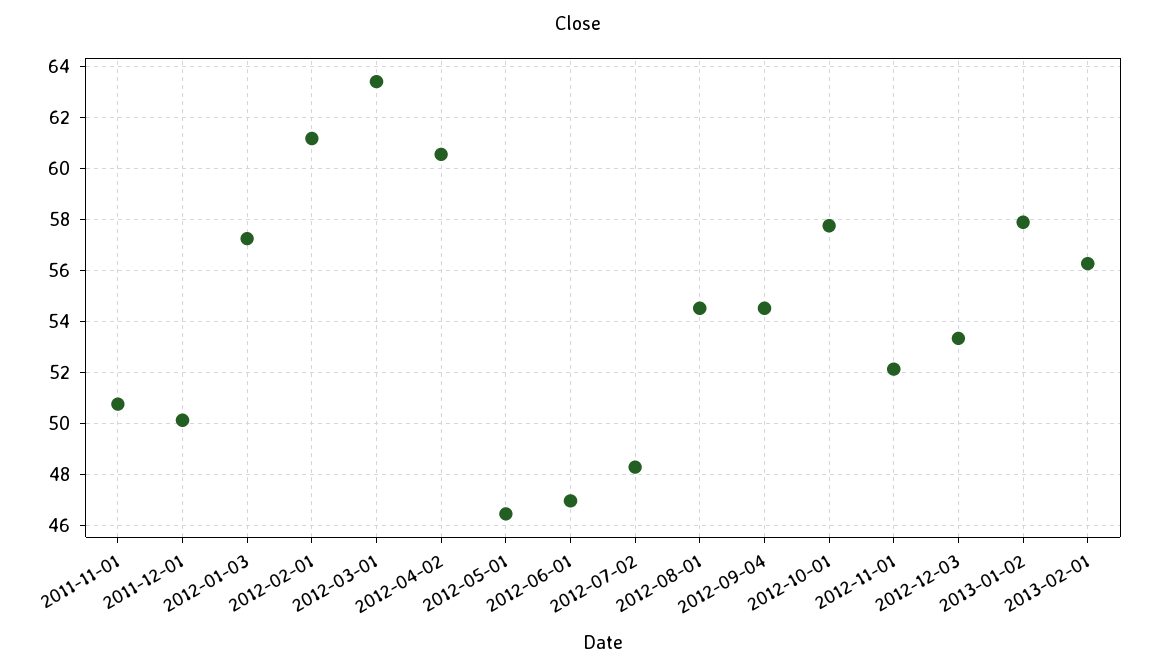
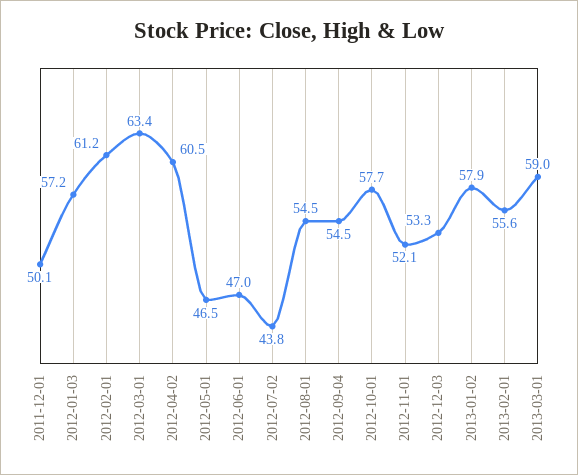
2011-11-01: 50.75 -> none
2012-07-02: 48.25 -> 43.8
2013-02-01: 56.25 -> 55.6
2013-03-01: none -> 59

